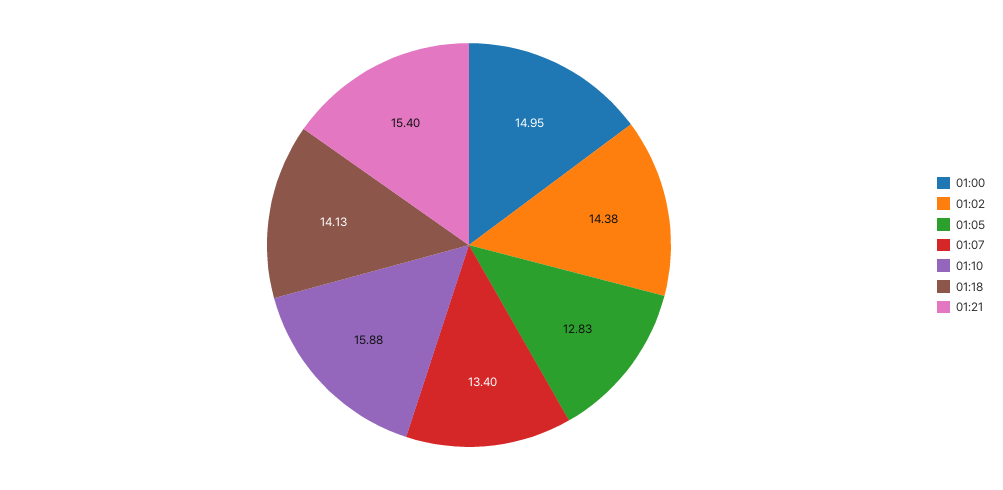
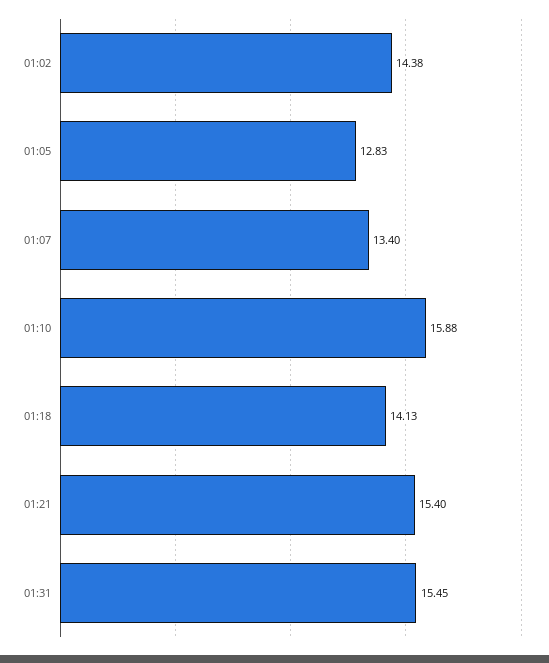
01:00: 14.95 -> none
01:31: none -> 15.45

